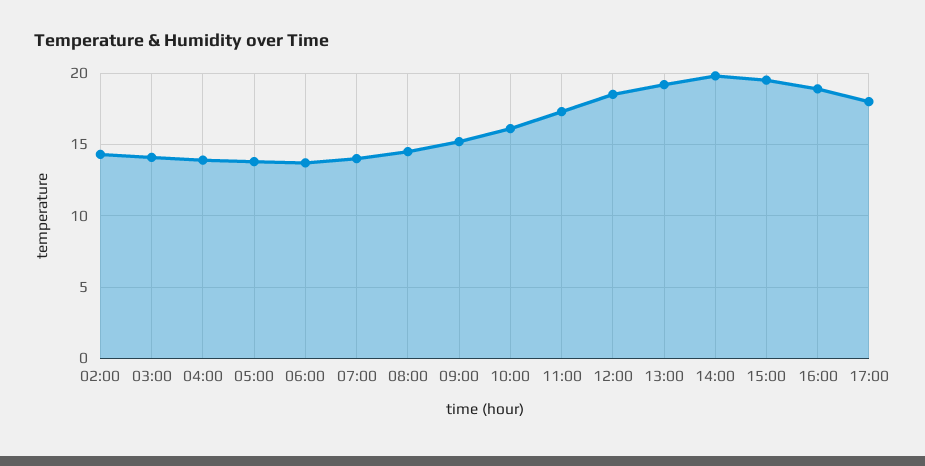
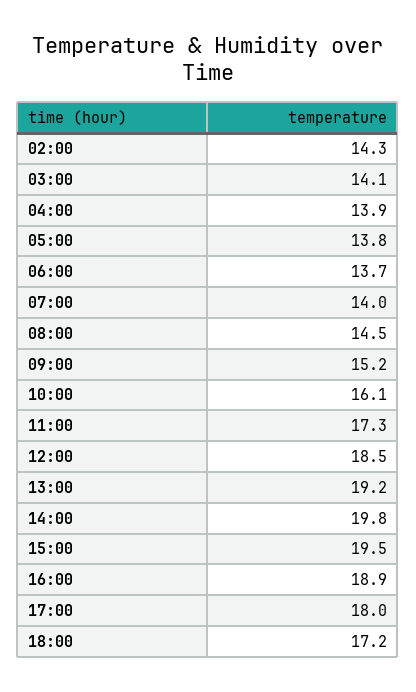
18:00: none -> 17.2

